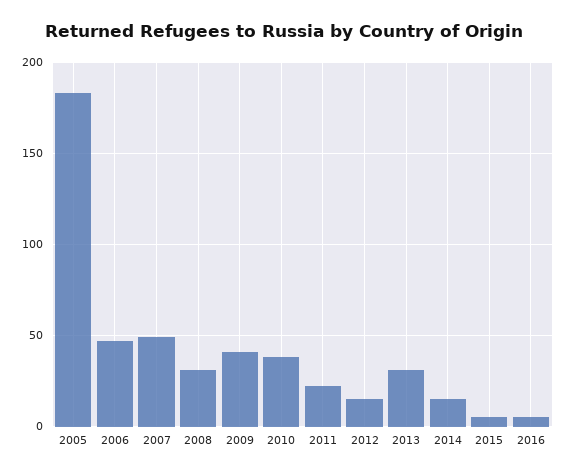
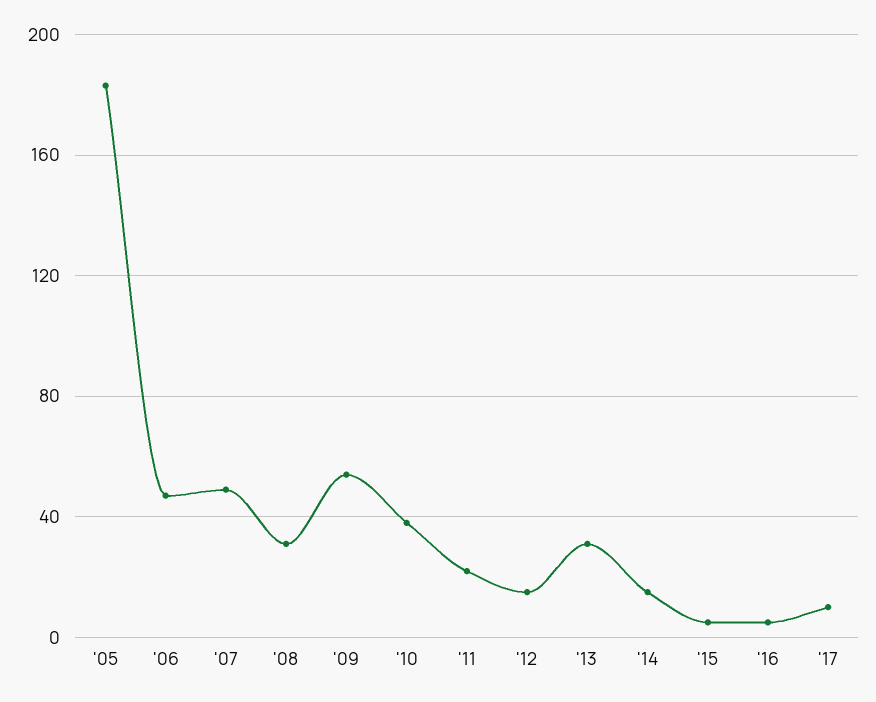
2009: 40 -> 55
'17: none -> 10

